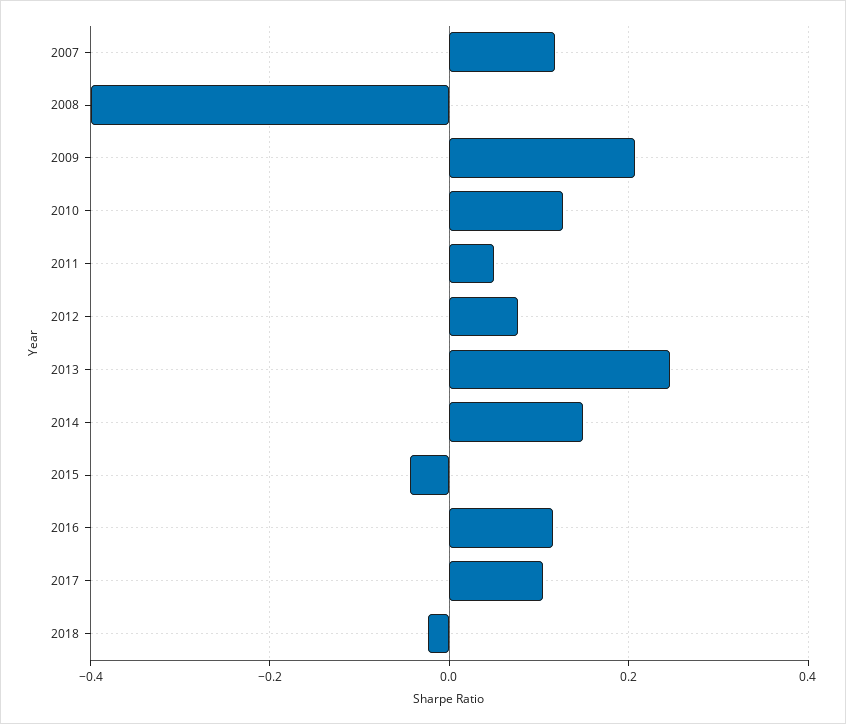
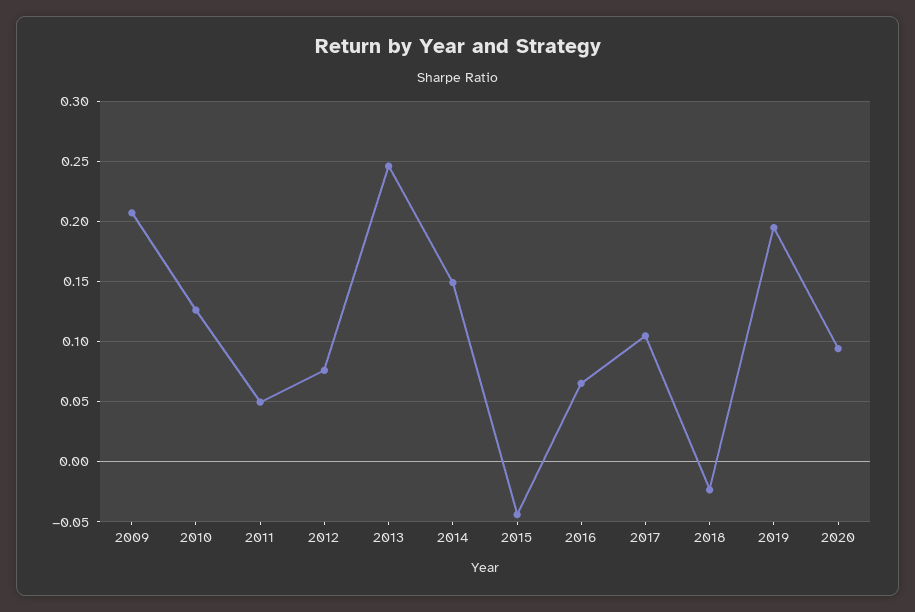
2007: 0.12 -> none
2008: -0.4 -> none
2016: 0.12 -> 0.065
2019: none -> 0.195
2020: none -> 0.095

